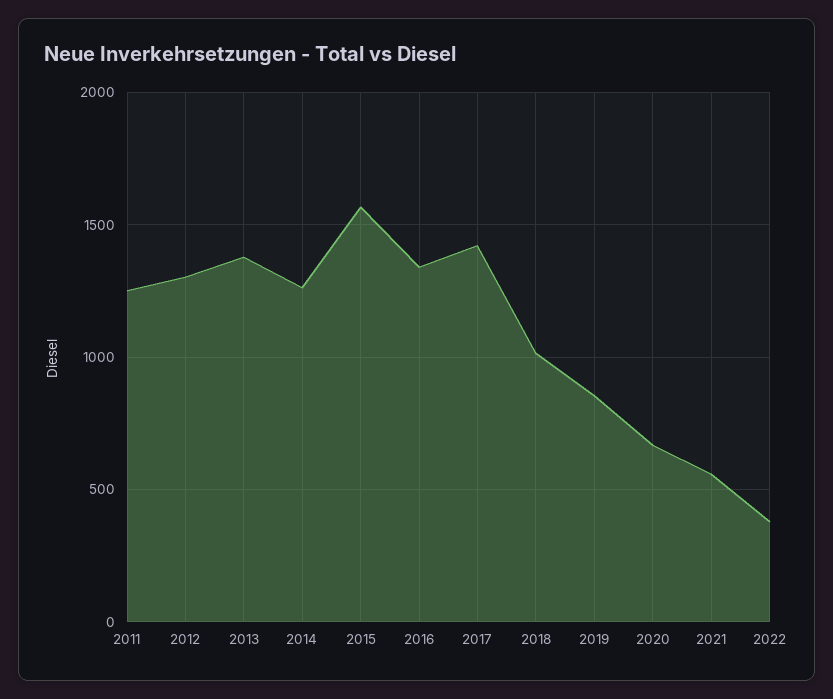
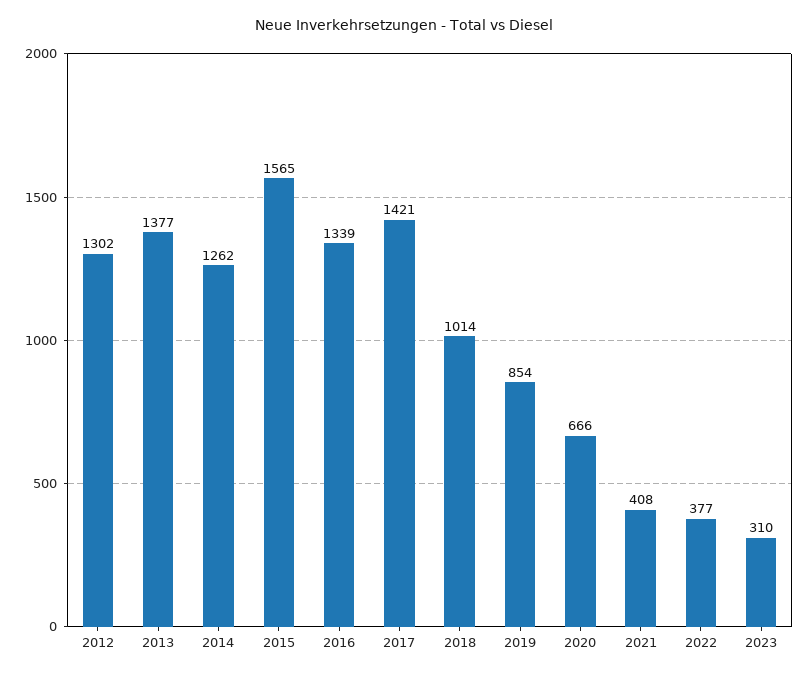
2011: 1250 -> none
2021: 550 -> 408
2023: none -> 310

